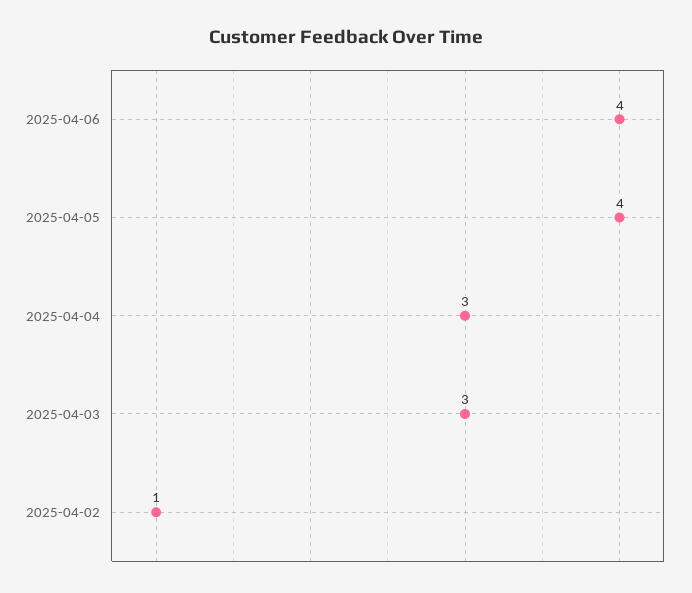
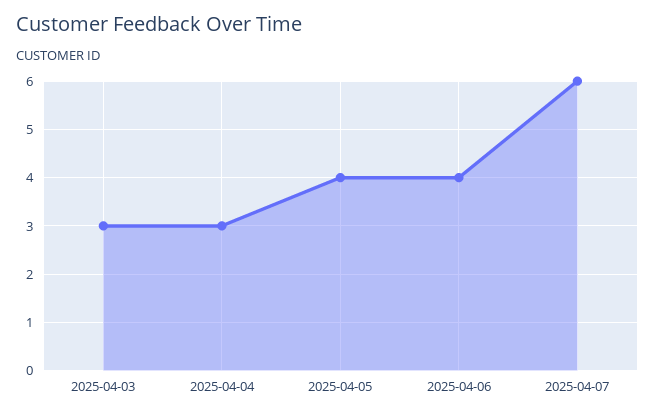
2025-04-02: 1 -> none
2025-04-07: none -> 6

